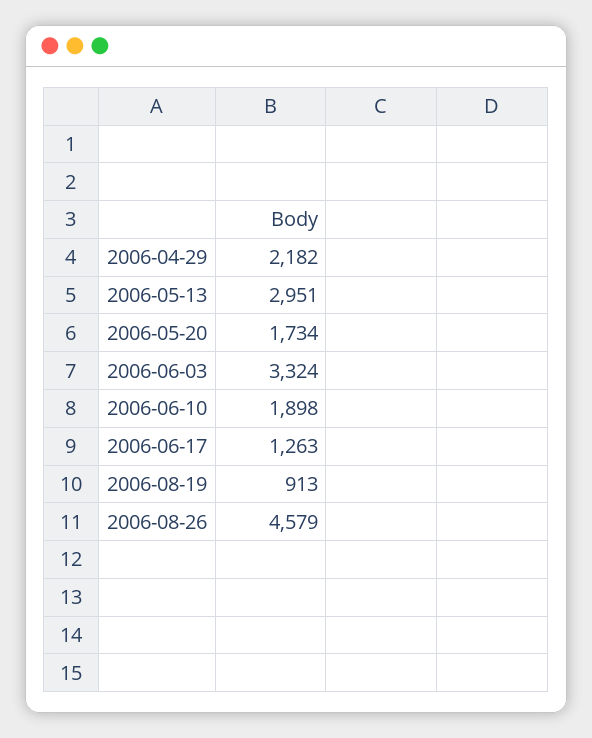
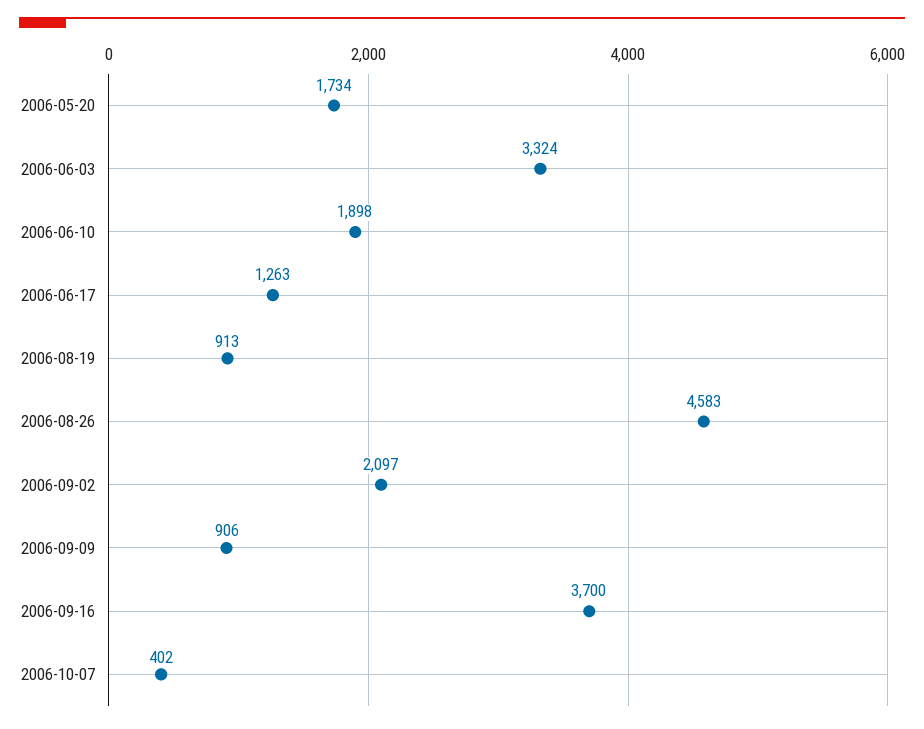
2006-04-29: 2182 -> none
2006-05-13: 2951 -> none
2006-08-26: 4579 -> 4583
2006-09-02: none -> 2097
2006-09-09: none -> 906
2006-09-16: none -> 3700
2006-10-07: none -> 402

